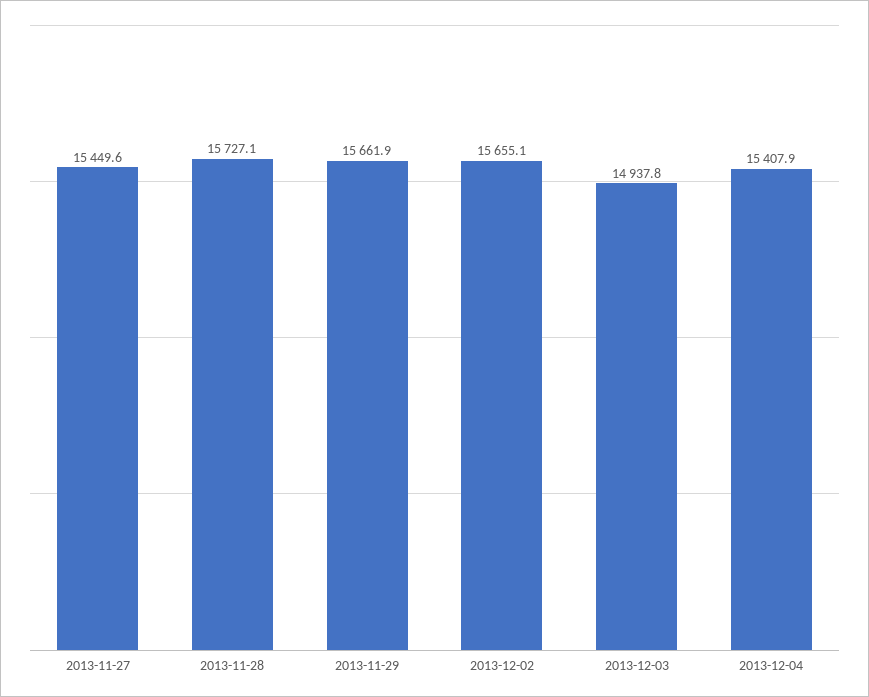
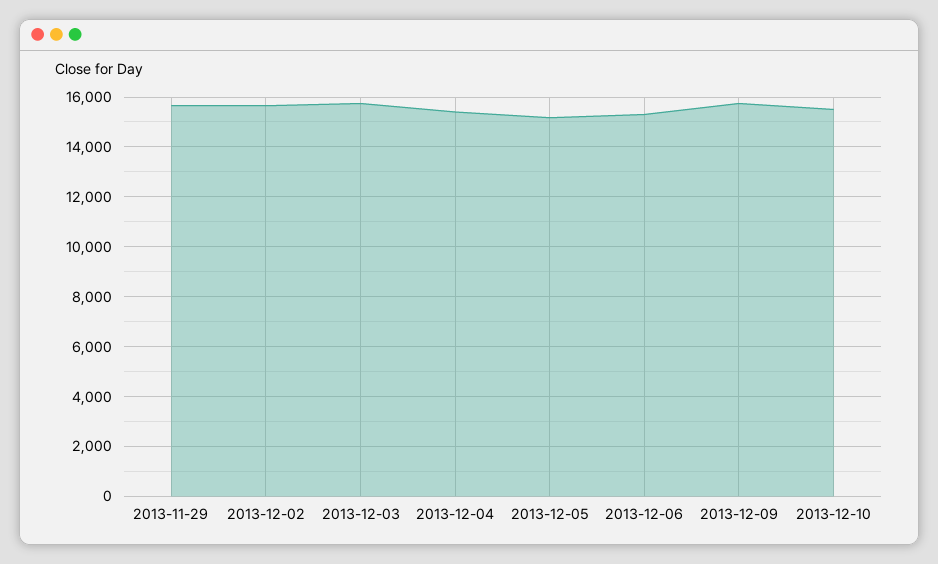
2013-11-27: 15449.6 -> none
2013-11-28: 15727.1 -> none
2013-12-03: 14937.8 -> 15750
2013-12-05: none -> 15250
2013-12-06: none -> 15250
2013-12-09: none -> 15750
2013-12-10: none -> 15500

